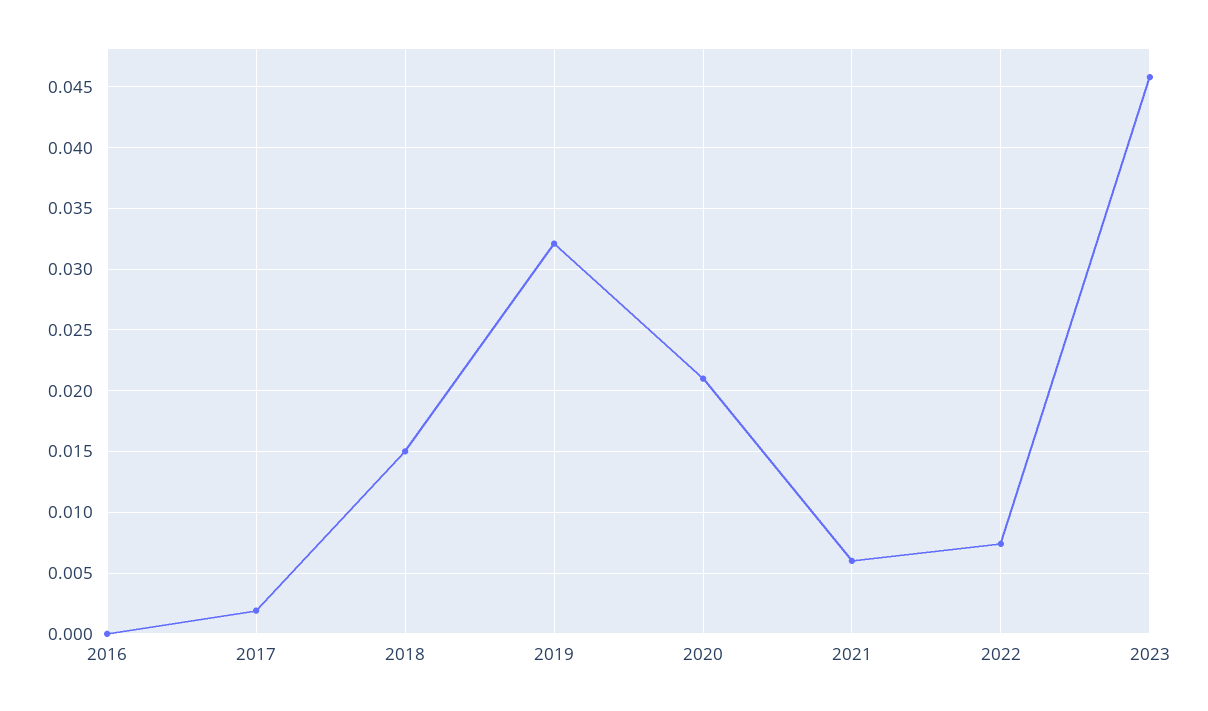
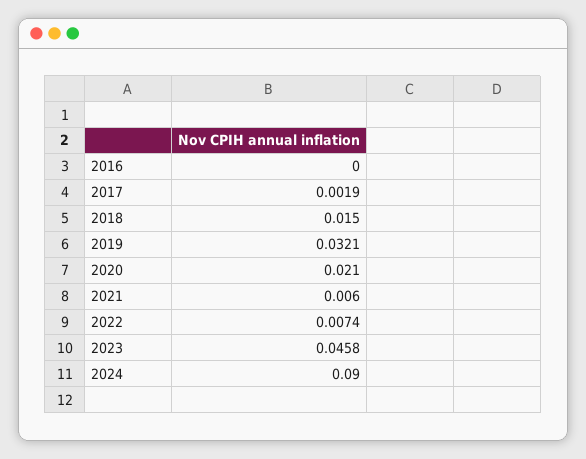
2024: none -> 0.09

